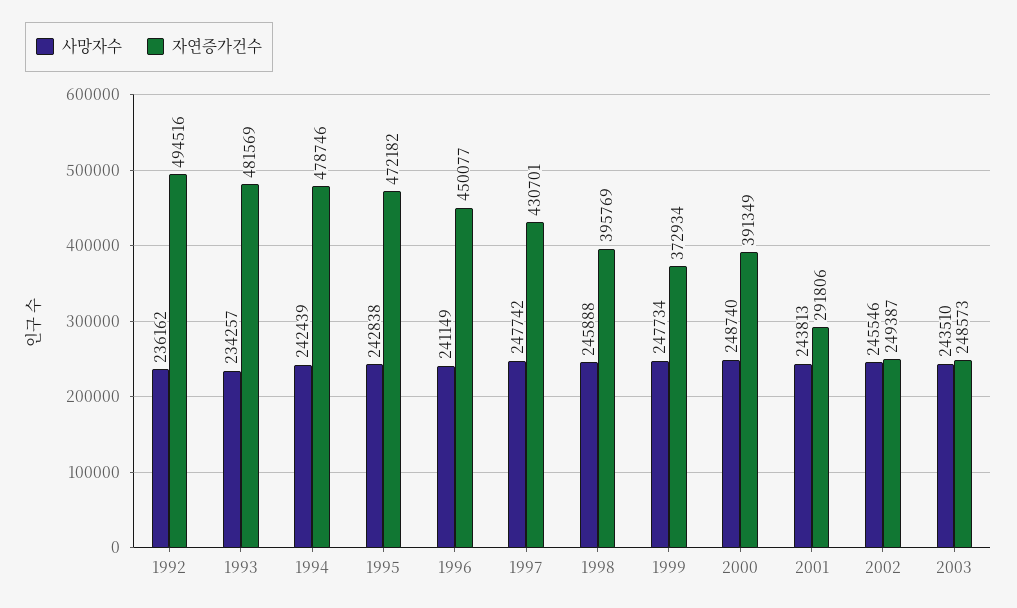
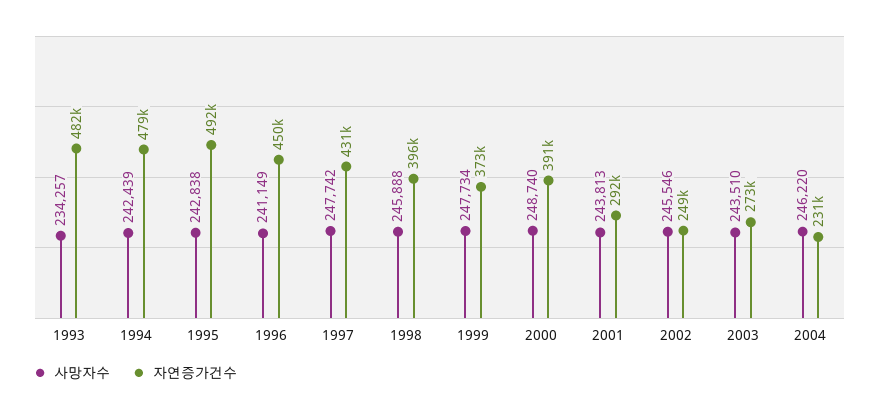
사망자수, 1992: 236162 -> none
자연증가건수, 1992: 494516 -> none
자연증가건수, 1995: 472182 -> 492000
자연증가건수, 2003: 248573 -> 273000
사망자수, 2004: none -> 246220
자연증가건수, 2004: none -> 231000

